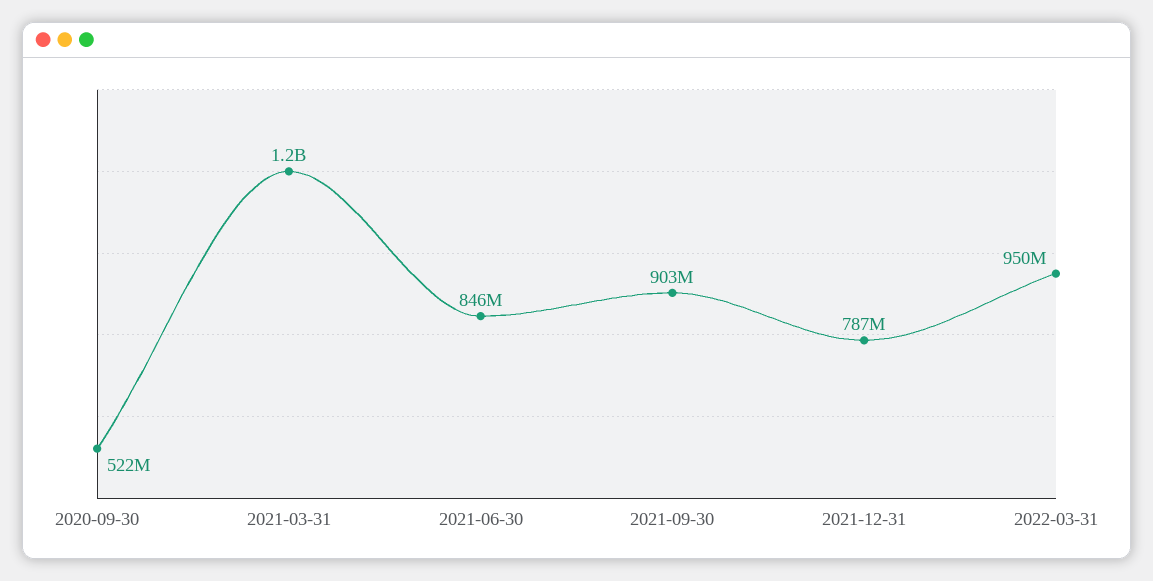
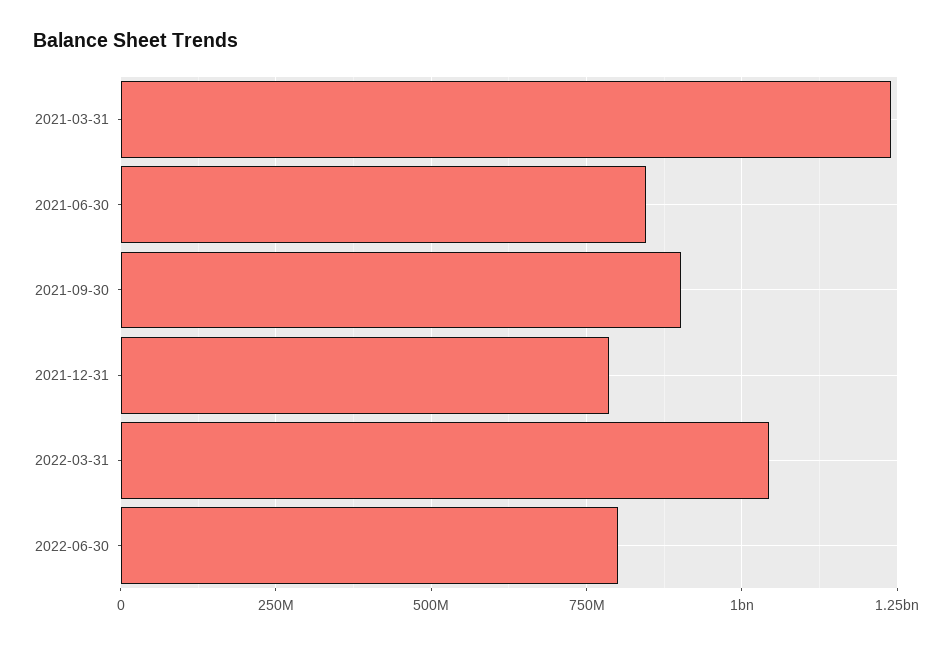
2020-09-30: 522000000 -> none
2022-03-31: 950000000 -> 1050000000
2022-06-30: none -> 800000000

